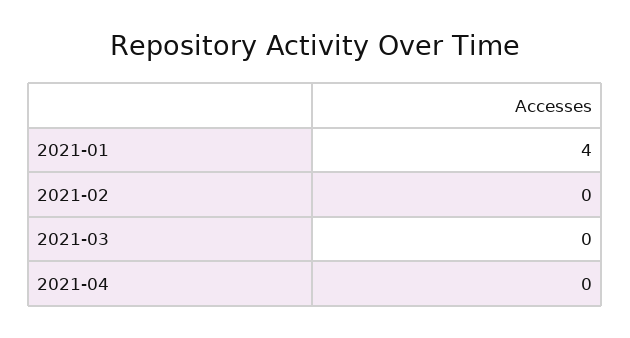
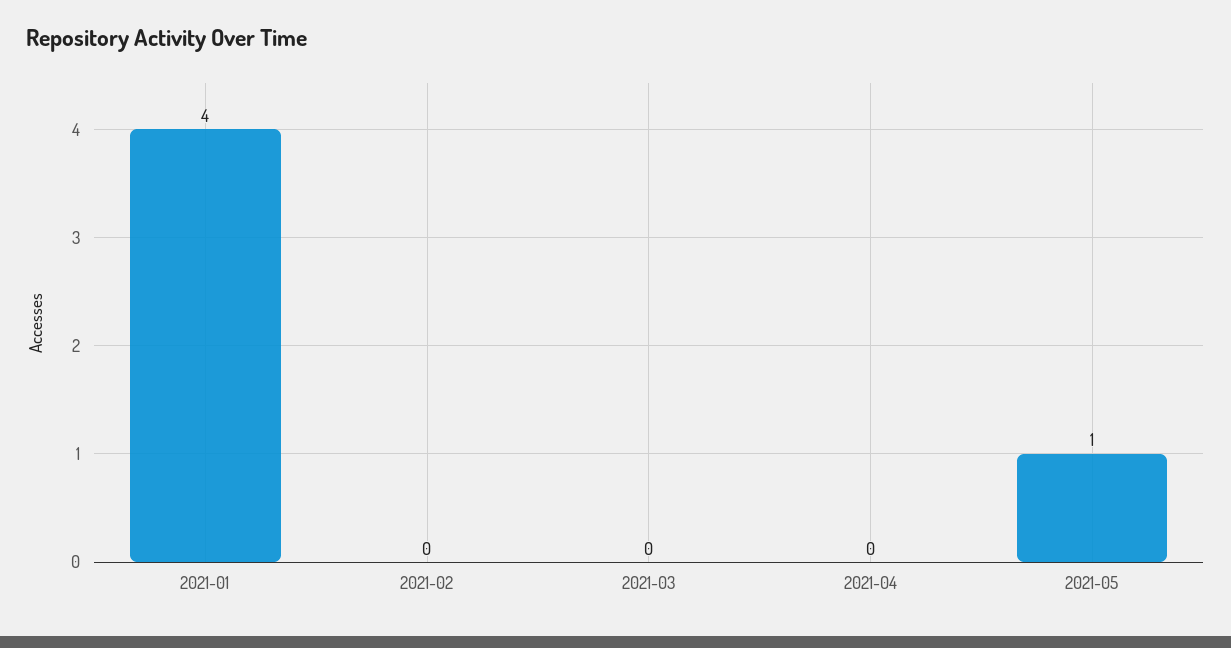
2021-05: none -> 1

